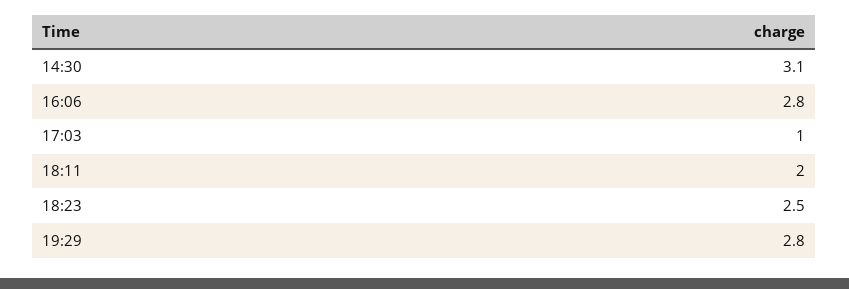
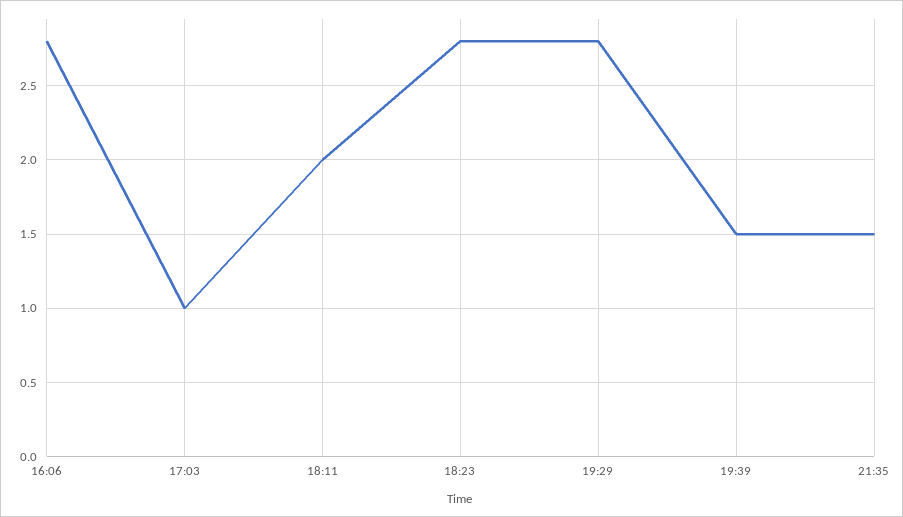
14:30: 3.1 -> none
18:23: 2.5 -> 2.8
19:39: none -> 1.5
21:35: none -> 1.5

